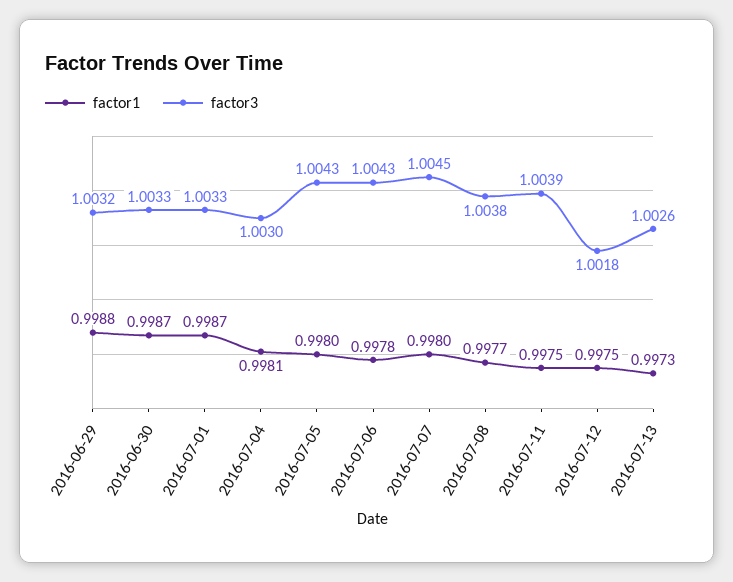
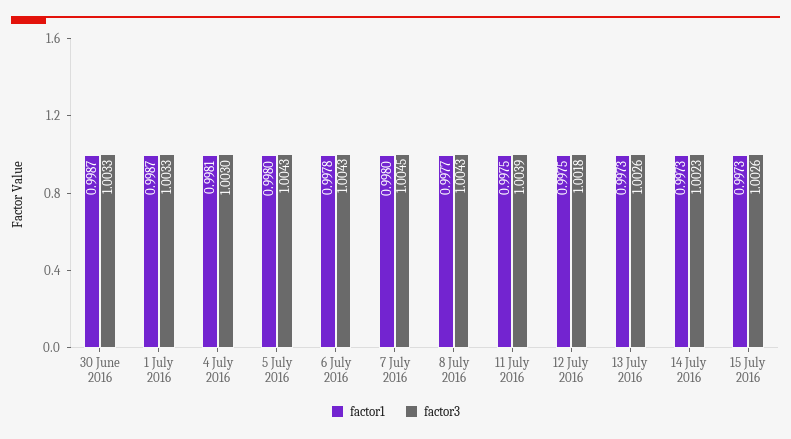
factor1, 2016-06-29: 0.9988 -> none
factor3, 2016-06-29: 1.0032 -> none
factor3, 2016-07-08: 1.0038 -> 1.0043
factor1, 14 July 2016: none -> 0.9973
factor3, 14 July 2016: none -> 1.0023
factor1, 15 July 2016: none -> 0.9973
factor3, 15 July 2016: none -> 1.0026

